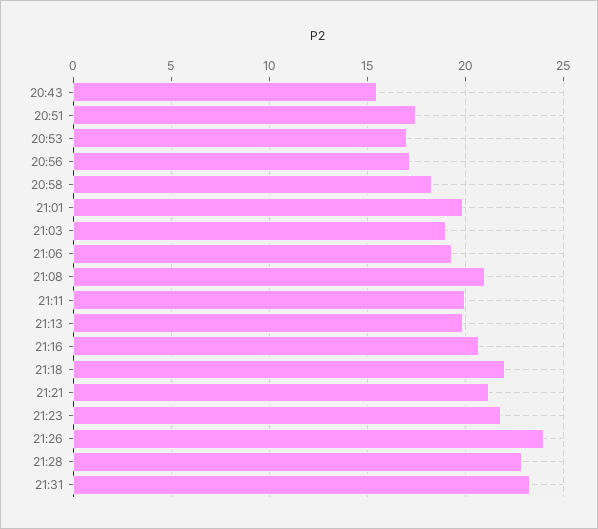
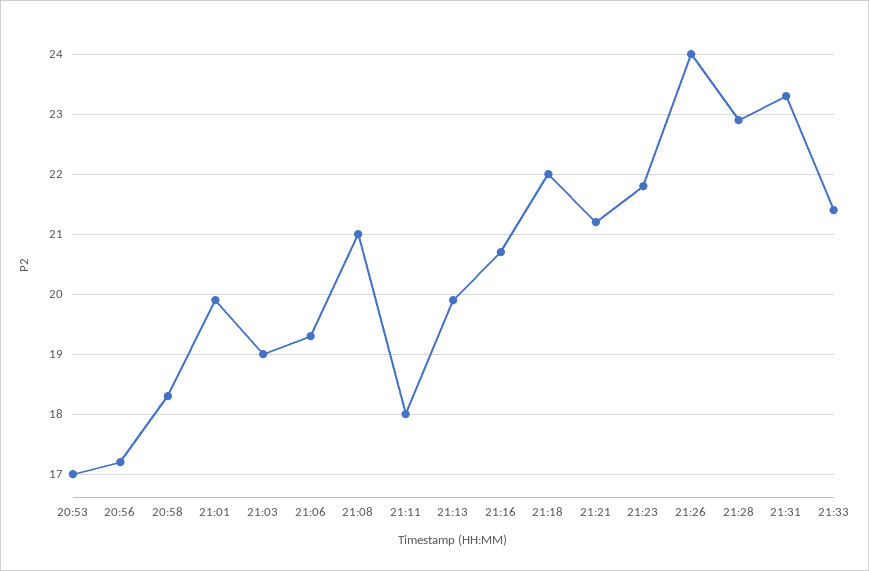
20:43: 15.5 -> none
20:51: 17.5 -> none
21:11: 20 -> 18
21:33: none -> 21.4

